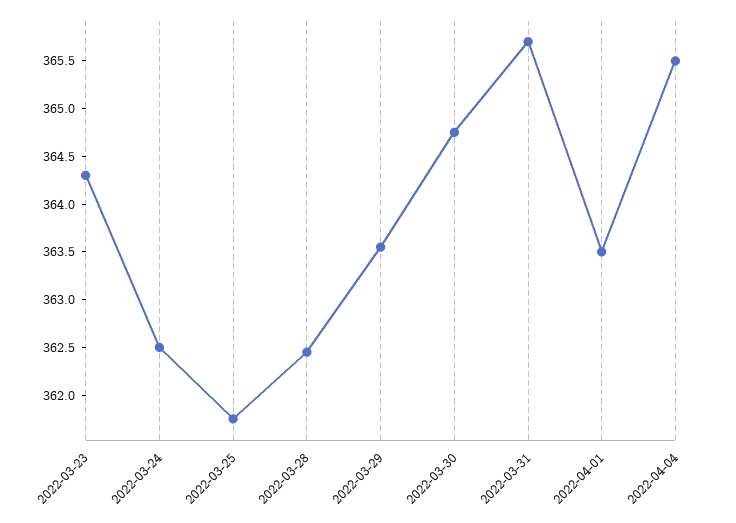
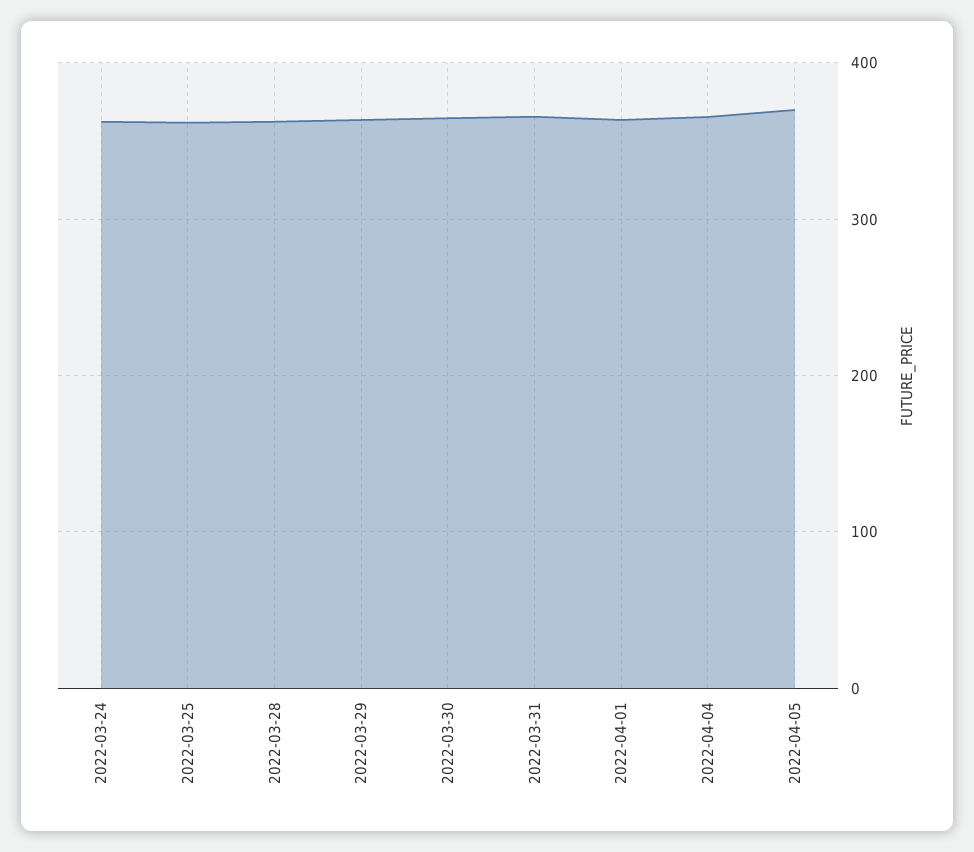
2022-03-23: 364.3 -> none
2022-04-05: none -> 370

